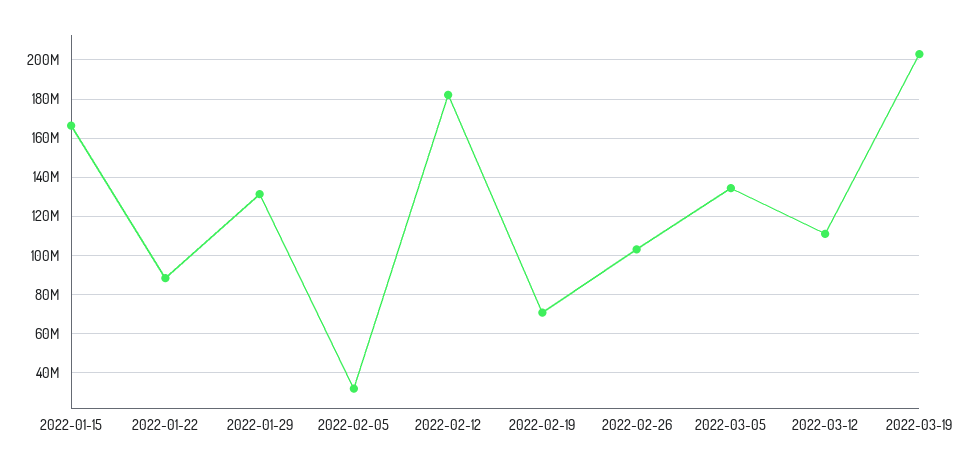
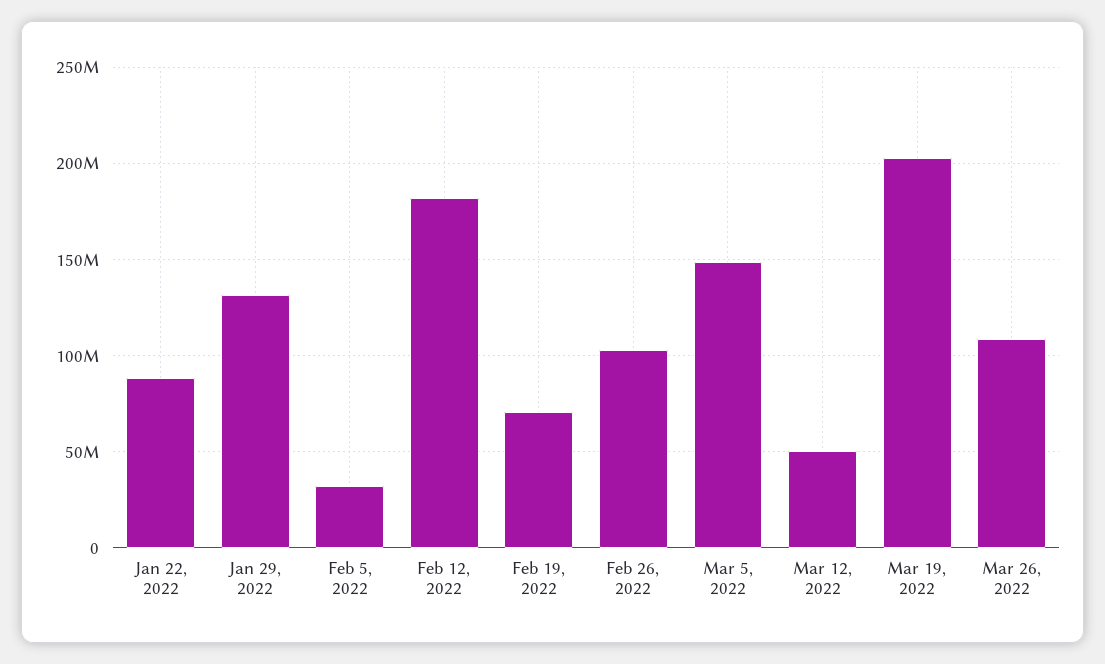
2022-01-15: 165000000 -> none
2022-03-05: 135000000 -> 150000000
2022-03-12: 110000000 -> 50000000
Mar 26, 2022: none -> 110000000

